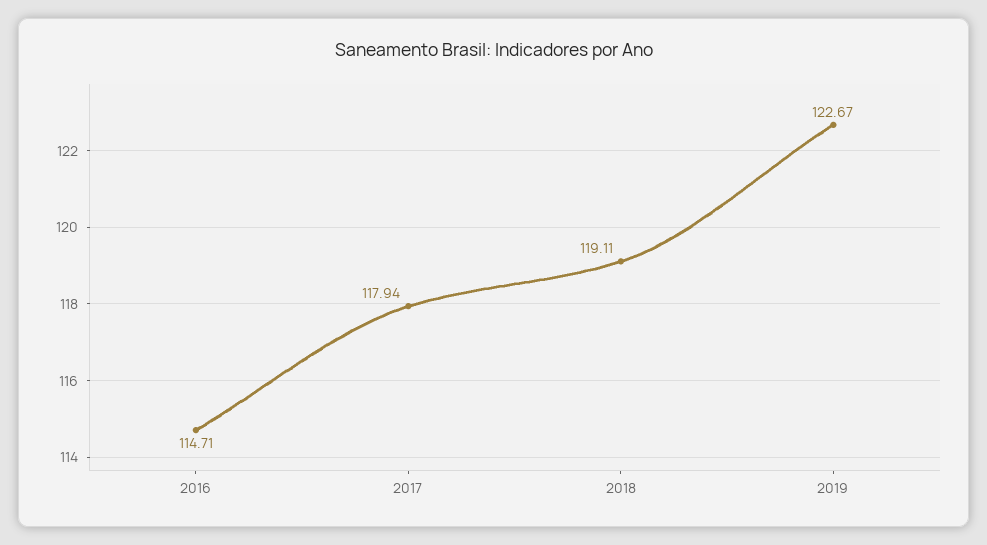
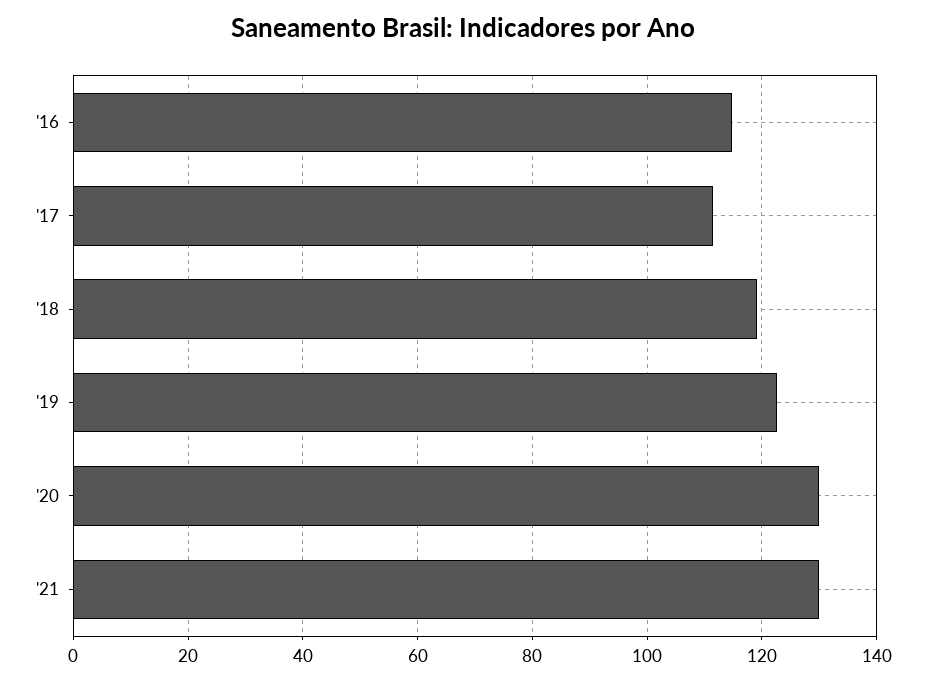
2017: 117.94 -> 112
'20: none -> 130
'21: none -> 130

